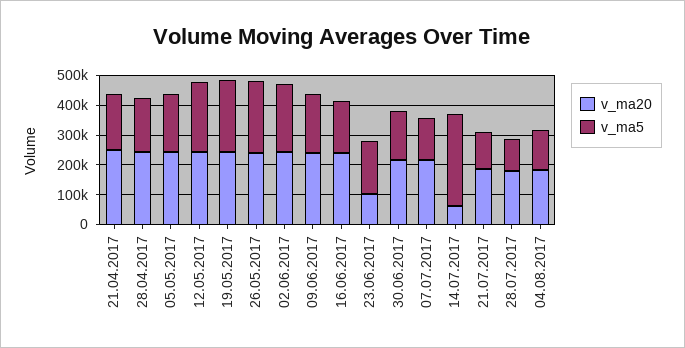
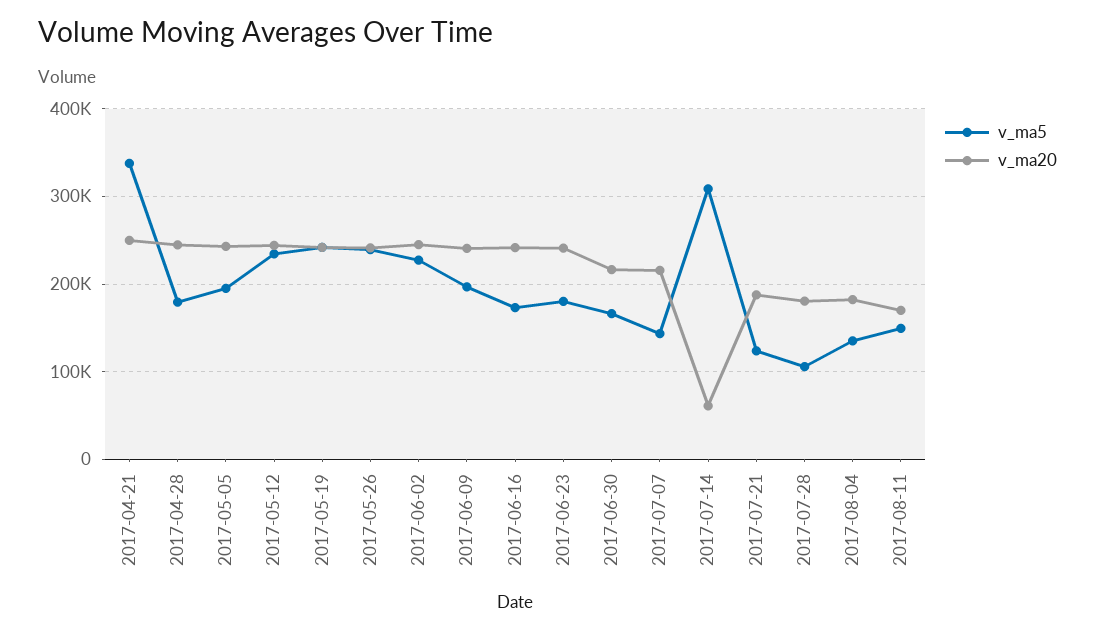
v_ma5, 21.04.2017: 200000 -> 340000
v_ma20, 23.06.2017: 100000 -> 240000
v_ma5, 2017-08-11: none -> 150000
v_ma20, 2017-08-11: none -> 170000

